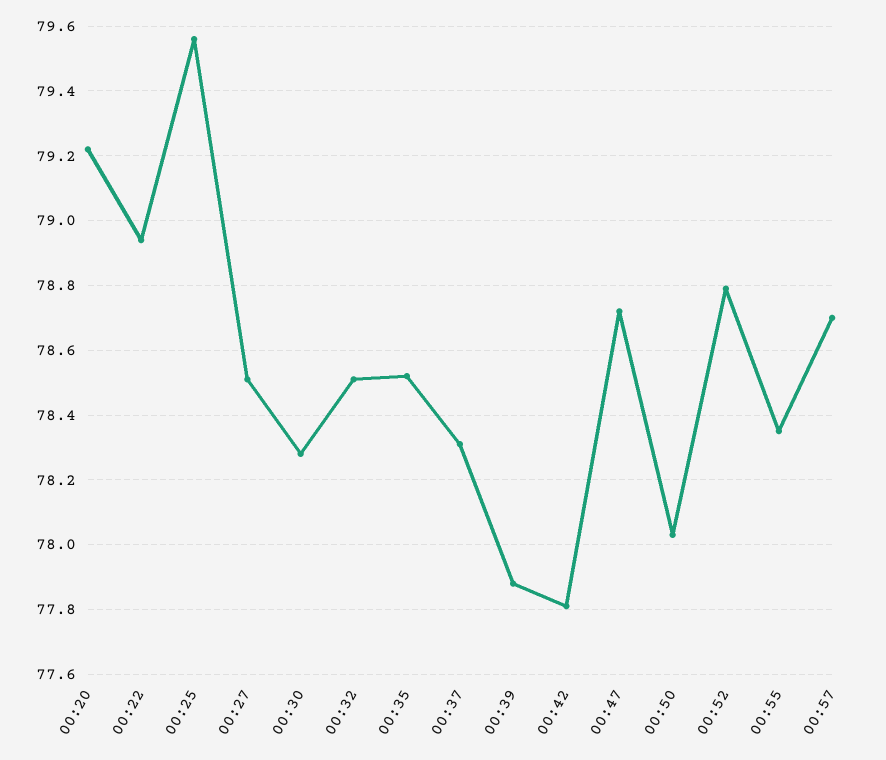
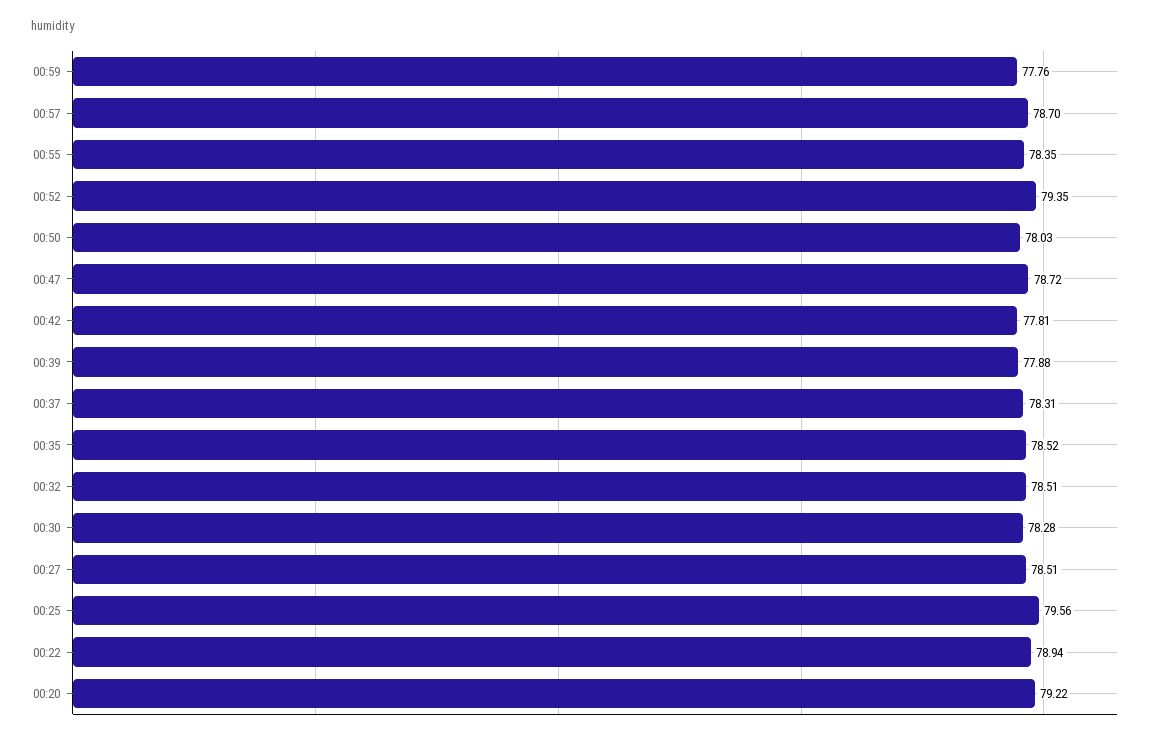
00:52: 78.8 -> 79.35
00:59: none -> 77.76

